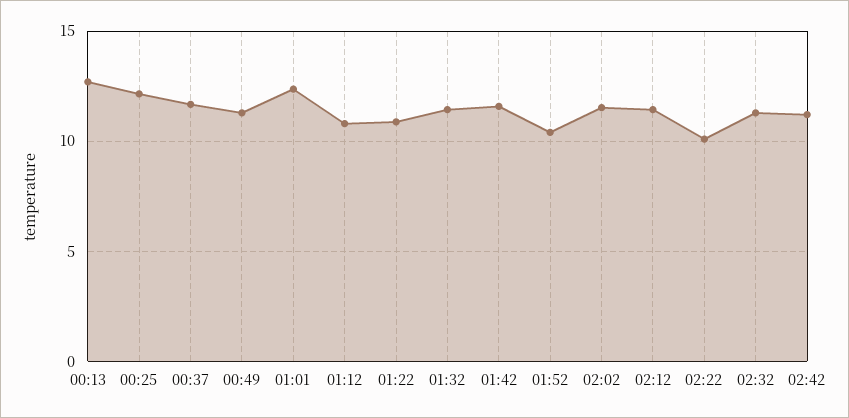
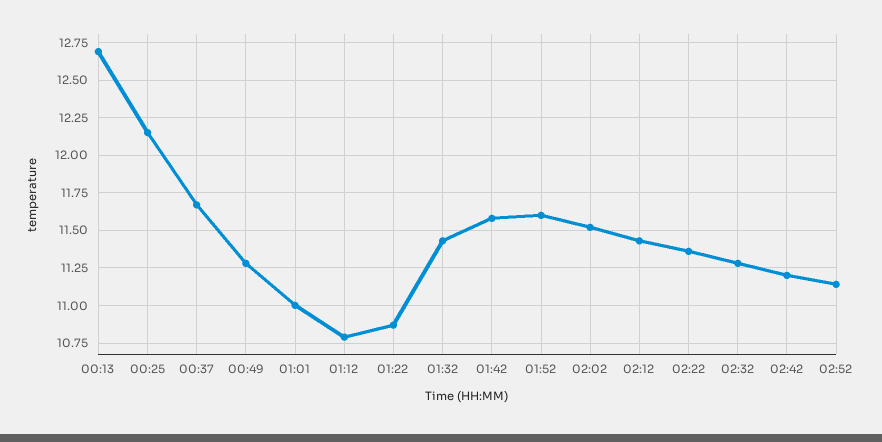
01:01: 12.5 -> 11
01:52: 10.5 -> 11.6
02:22: 10 -> 11.35
02:52: none -> 11.15

